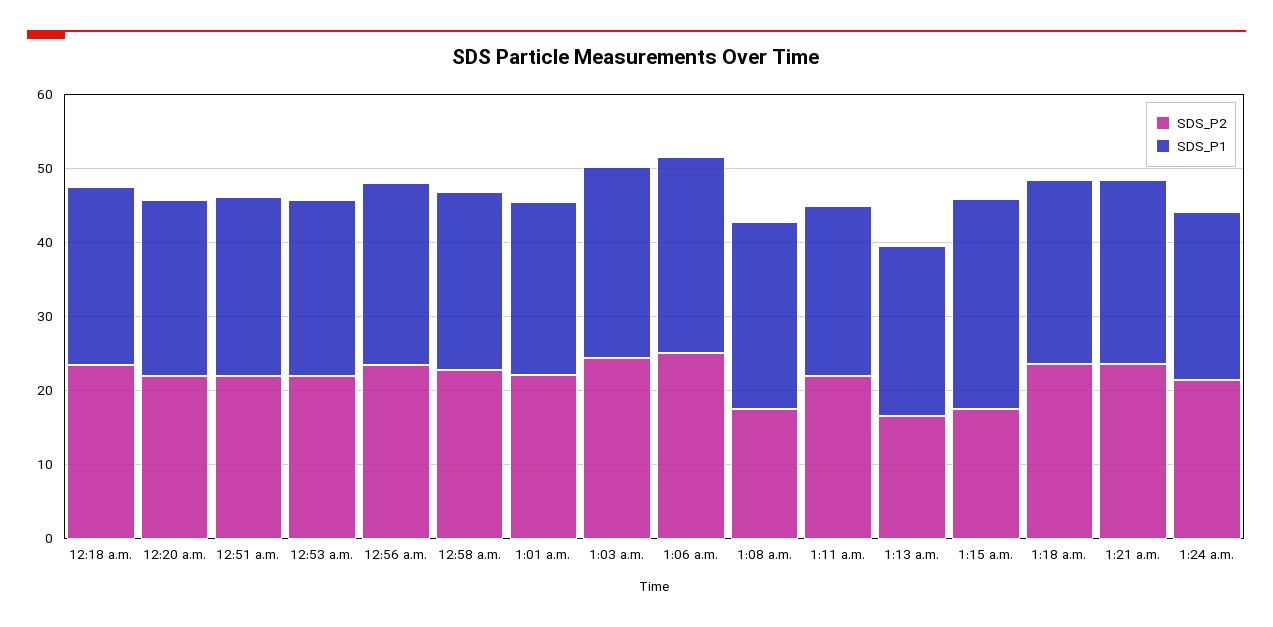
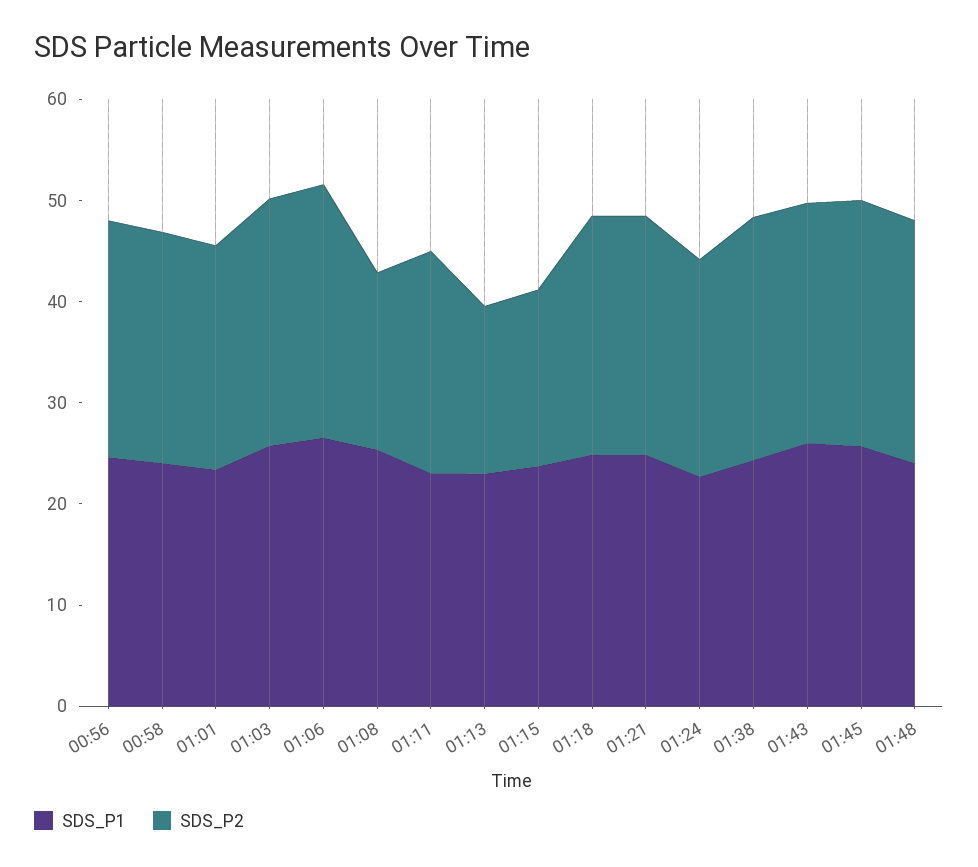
SDS_P2, 12:18 a.m.: 24 -> none
SDS_P1, 12:18 a.m.: 24 -> none
SDS_P2, 12:20 a.m.: 22 -> none
SDS_P1, 12:20 a.m.: 24 -> none
SDS_P2, 12:51 a.m.: 22 -> none
SDS_P1, 12:51 a.m.: 24 -> none
SDS_P2, 12:53 a.m.: 22 -> none
SDS_P1, 12:53 a.m.: 24 -> none
SDS_P1, 1:15 a.m.: 28 -> 24
SDS_P1, 01:38: none -> 24
SDS_P2, 01:38: none -> 24
SDS_P1, 01:43: none -> 26
SDS_P2, 01:43: none -> 24
SDS_P1, 01:45: none -> 26
SDS_P2, 01:45: none -> 24
SDS_P1, 01:48: none -> 24
SDS_P2, 01:48: none -> 24

